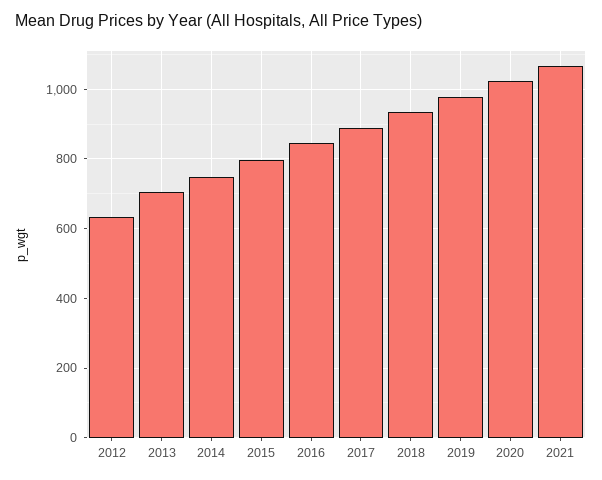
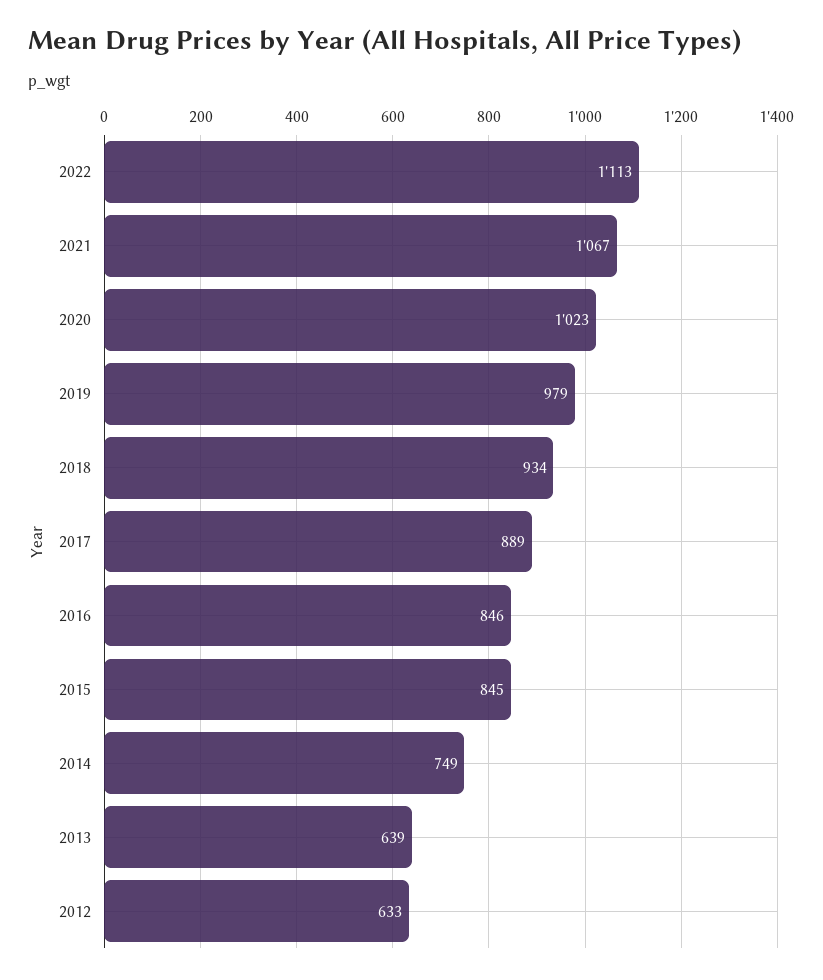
2013: 700 -> 639
2015: 800 -> 845
2022: none -> 1113

